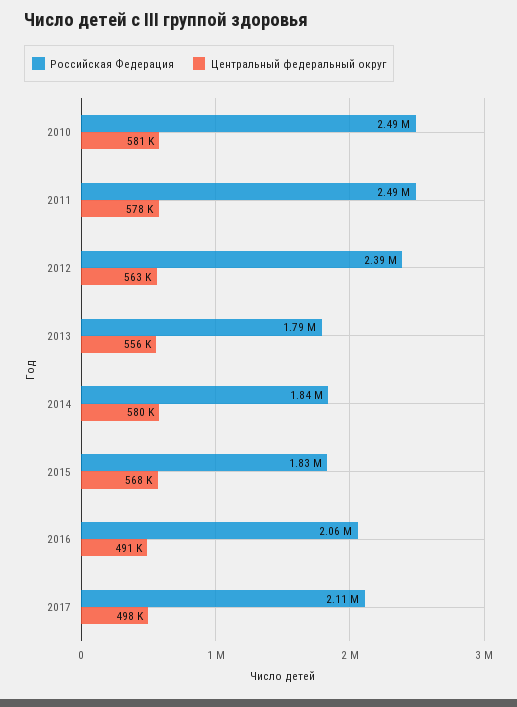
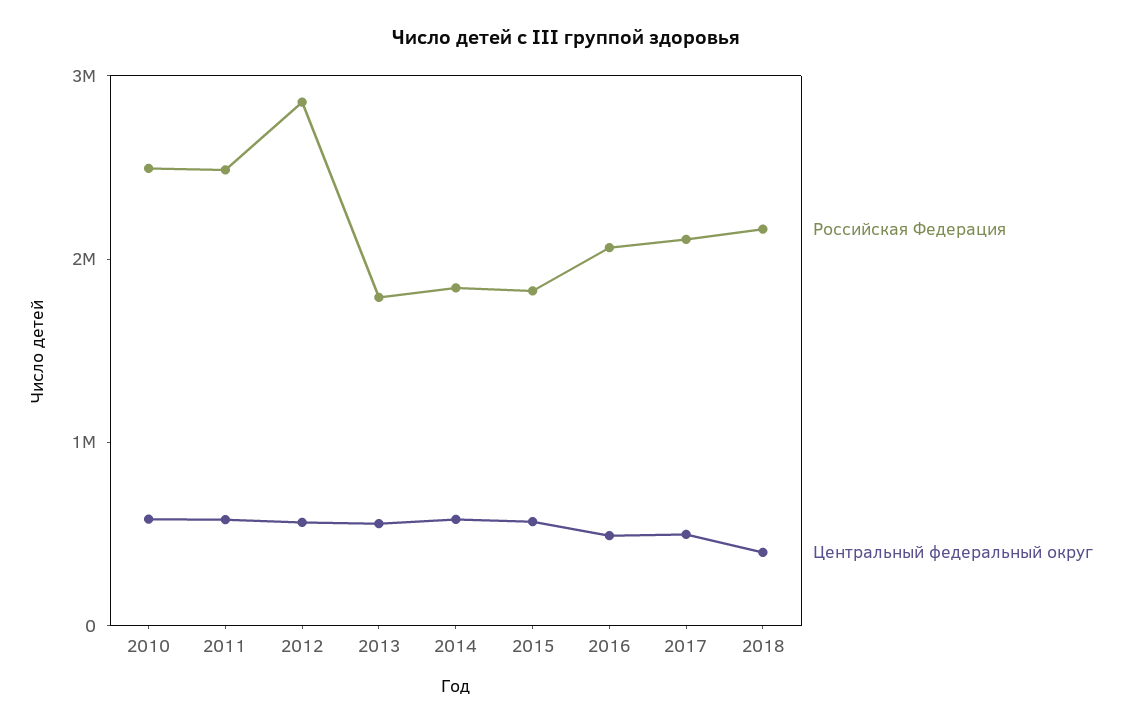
Российская Федерация, 2012: 2390000 -> 2800000
Российская Федерация, 2018: none -> 2200000
Центральный федеральный округ, 2018: none -> 400000

